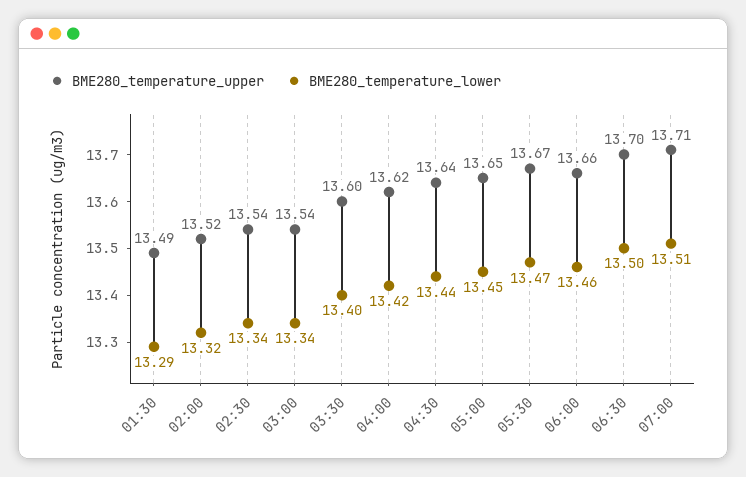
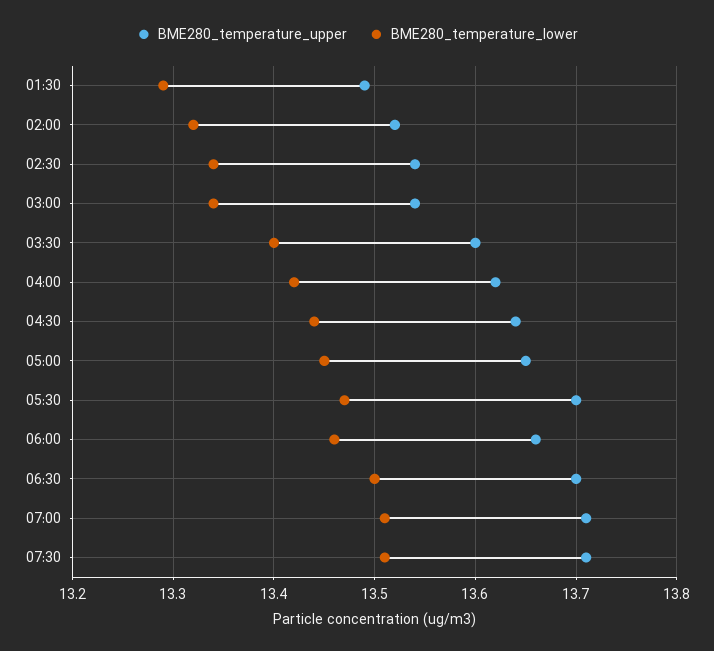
BME280_temperature_upper, 05:30: 13.67 -> 13.7
BME280_temperature_upper, 07:30: none -> 13.71
BME280_temperature_lower, 07:30: none -> 13.51

